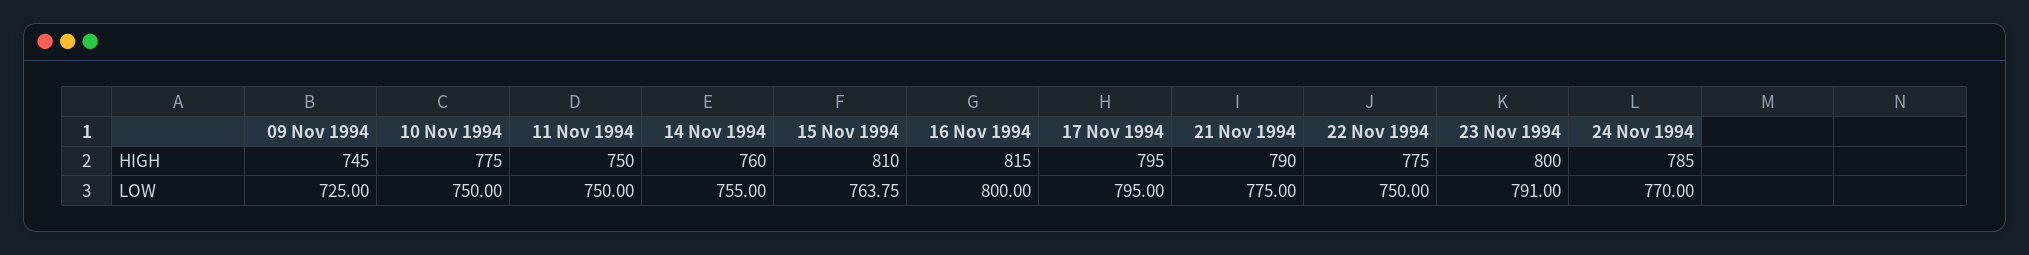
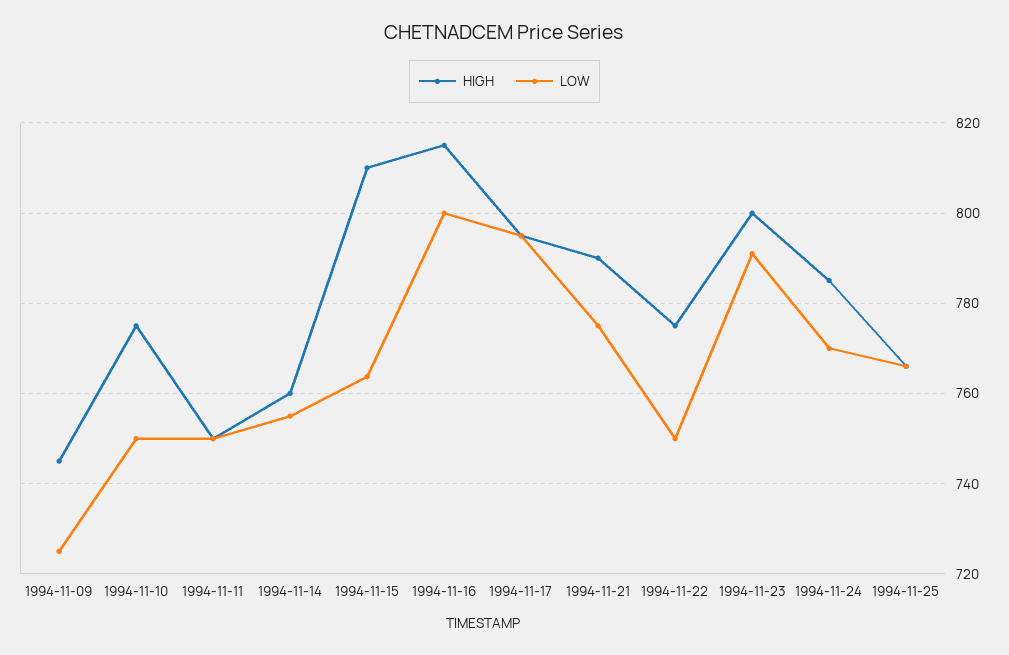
HIGH, 1994-11-25: none -> 766
LOW, 1994-11-25: none -> 766

